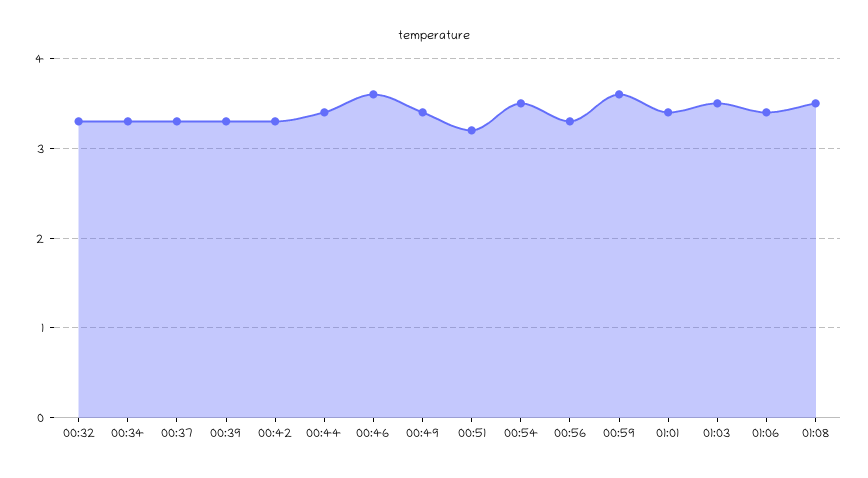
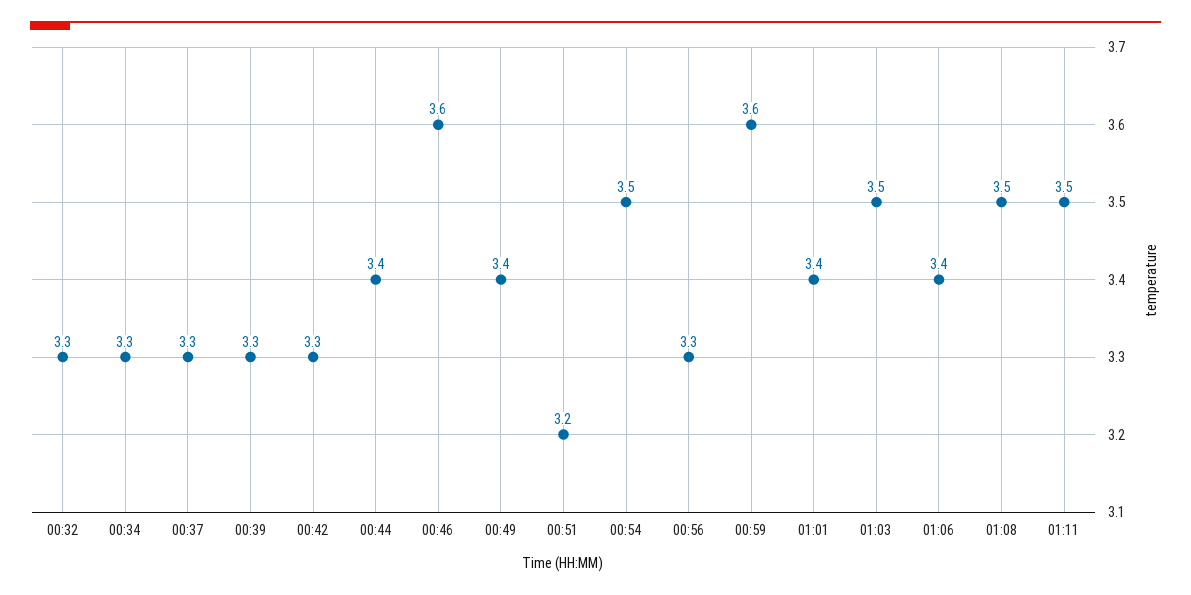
01:11: none -> 3.5

